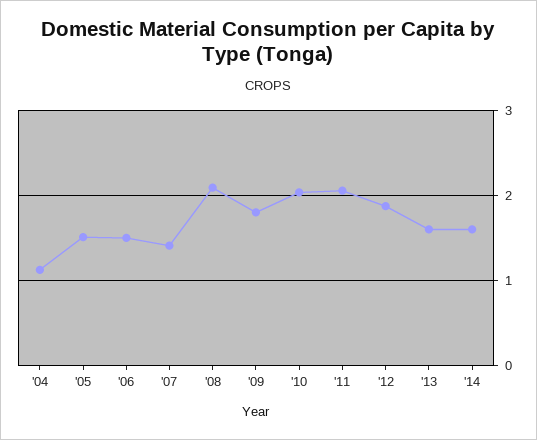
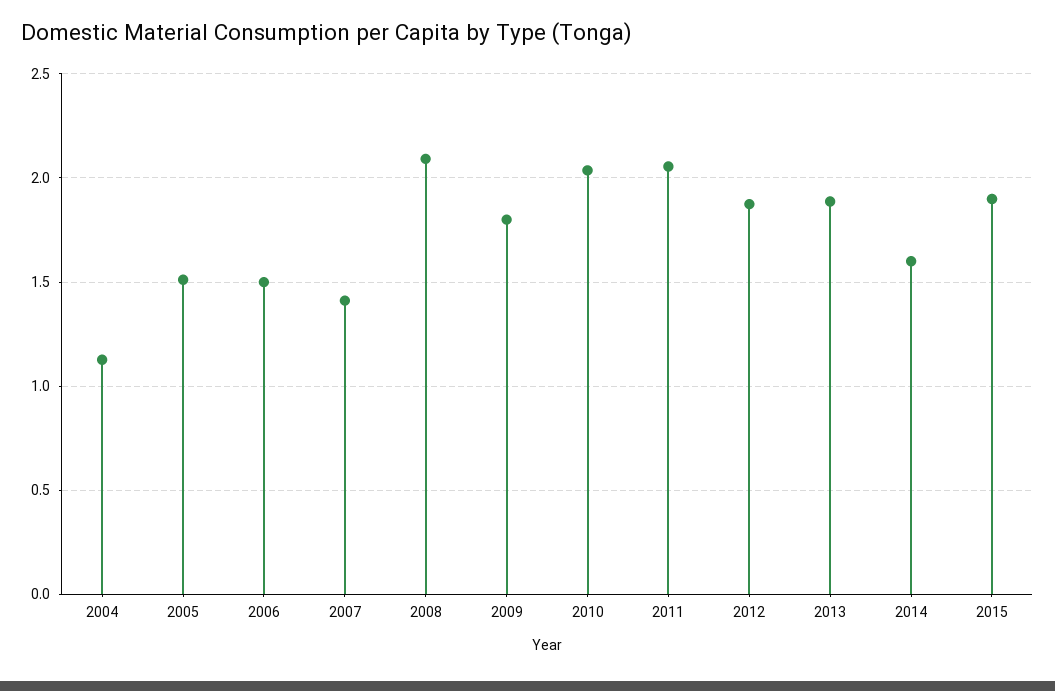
'13: 1.6 -> 1.9
2015: none -> 1.9

